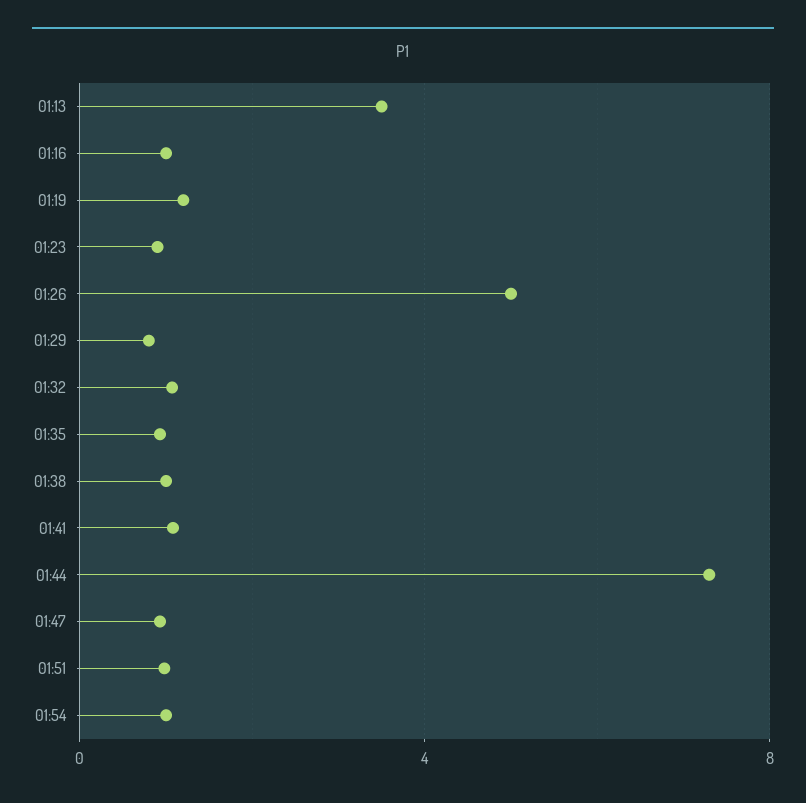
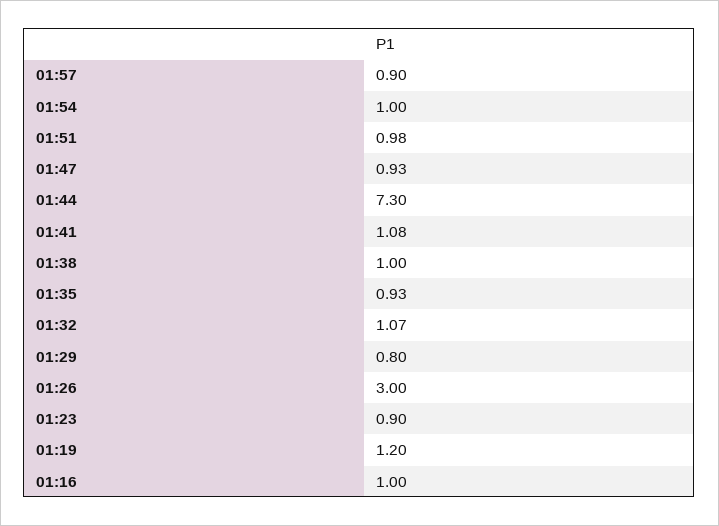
01:13: 3.5 -> none
01:26: 5 -> 3
01:57: none -> 0.9

